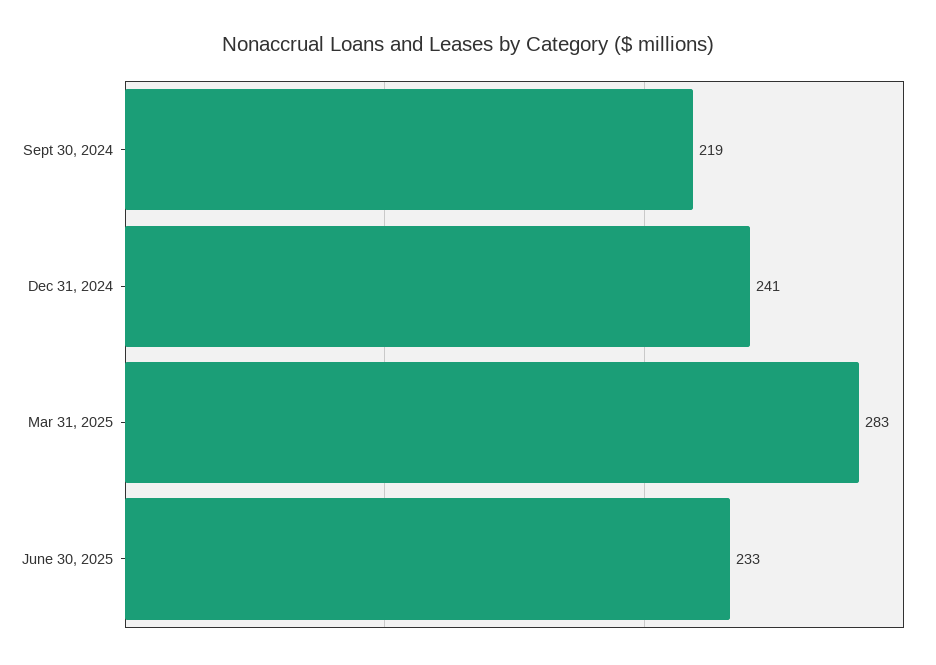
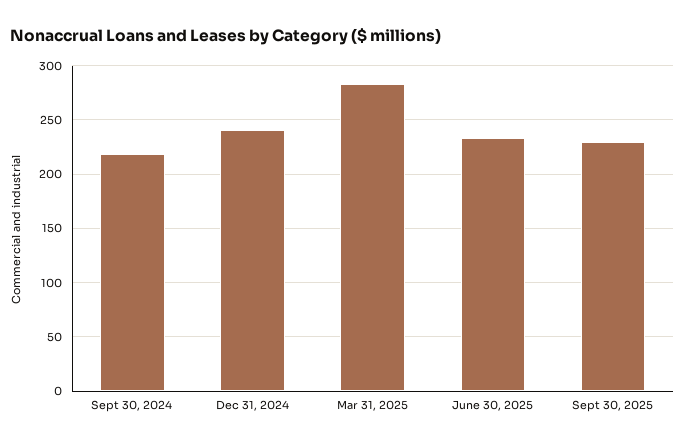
Sept 30, 2025: none -> 230

